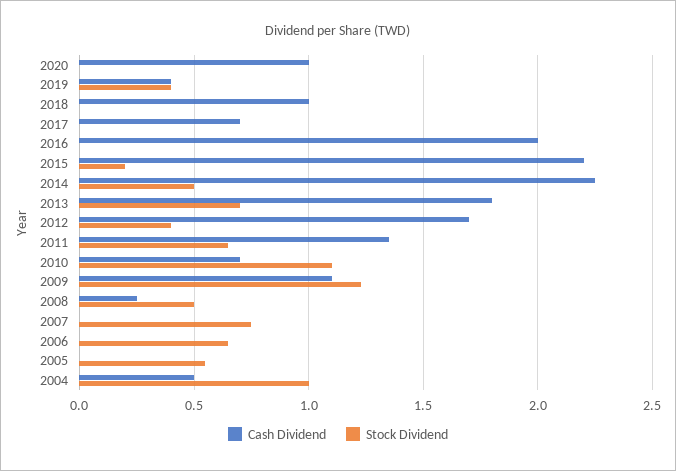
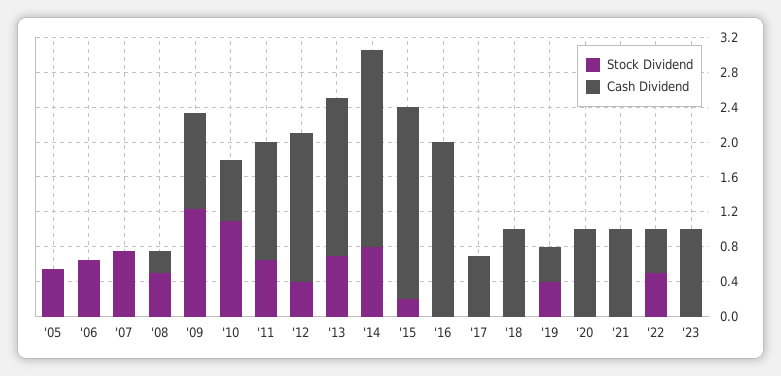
Stock Dividend, 2014: 0.5 -> 0.8
Cash Dividend, 2004: 0.5 -> none
Stock Dividend, 2004: 1 -> none
Stock Dividend, '21: none -> 0
Cash Dividend, '21: none -> 1
Stock Dividend, '22: none -> 0.5
Cash Dividend, '22: none -> 0.5
Stock Dividend, '23: none -> 0
Cash Dividend, '23: none -> 1

